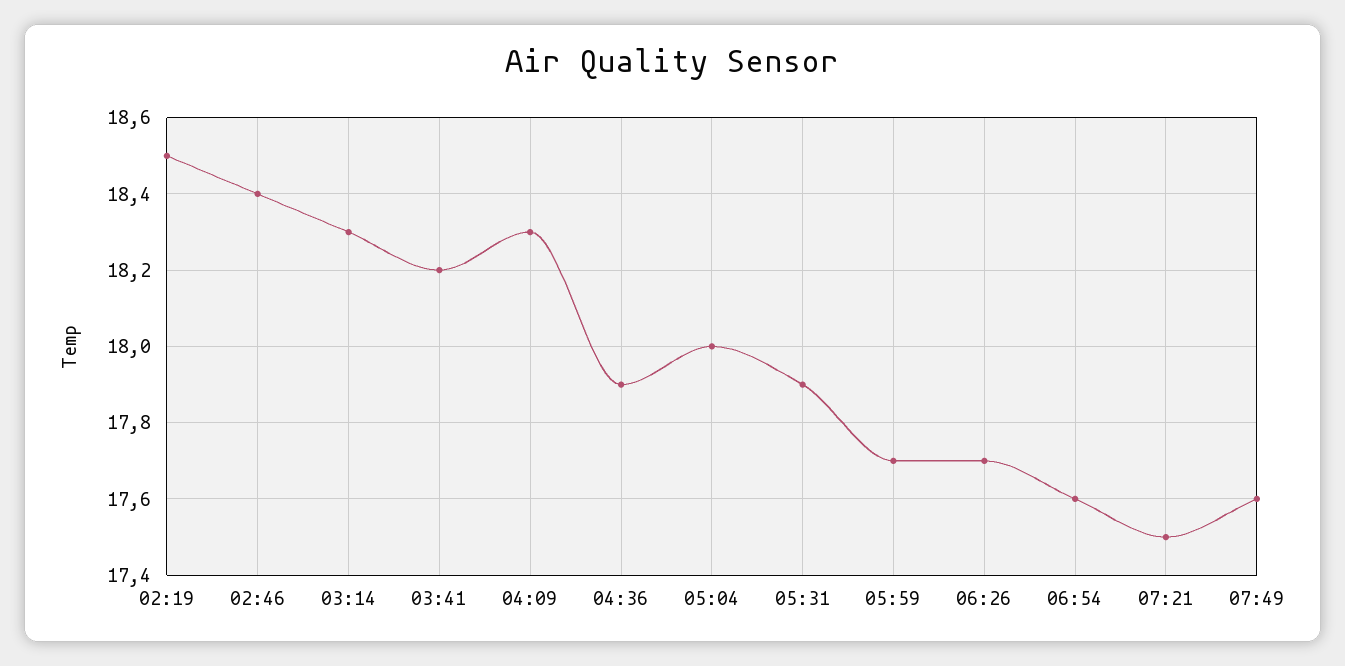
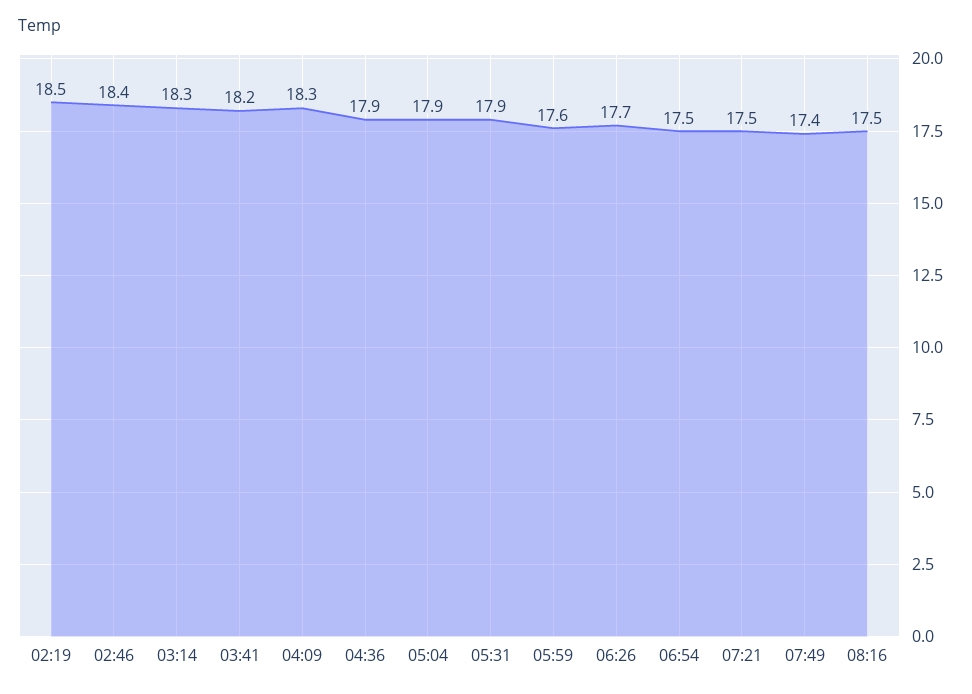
05:04: 18 -> 17.9
05:59: 17.7 -> 17.6
06:54: 17.6 -> 17.5
07:49: 17.6 -> 17.4
08:16: none -> 17.5

